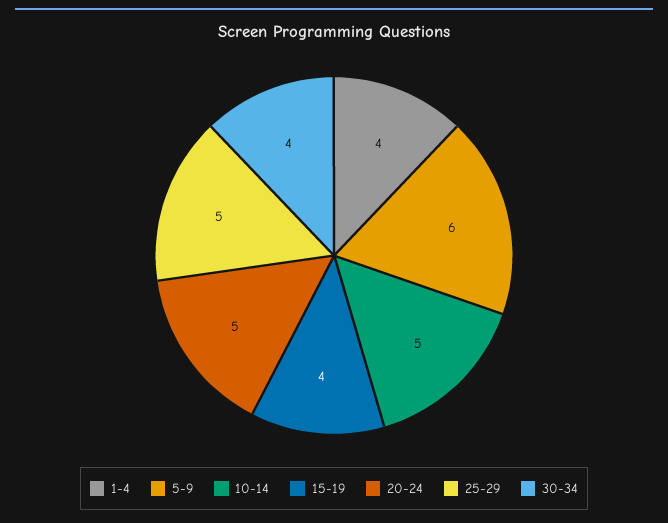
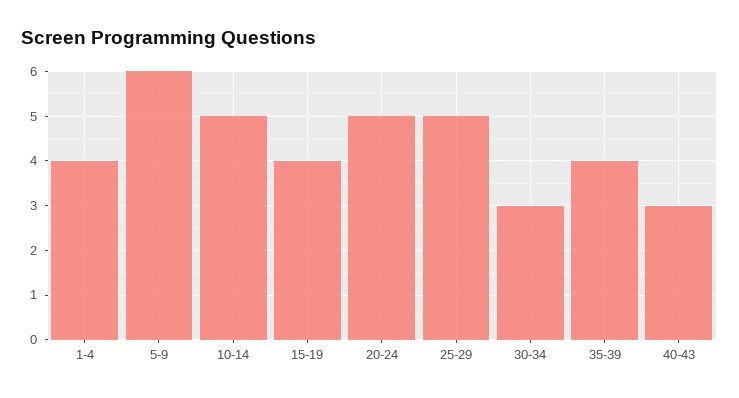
30-34: 4 -> 3
35-39: none -> 4
40-43: none -> 3

